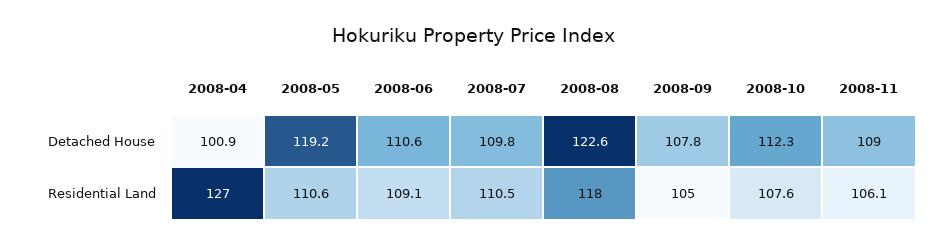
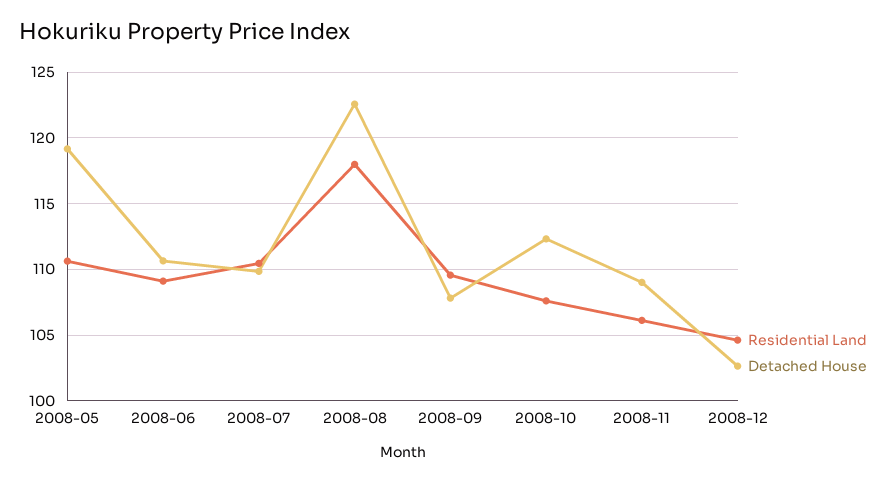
Detached House, 2008-04: 100.9 -> none
Residential Land, 2008-04: 127 -> none
Residential Land, 2008-09: 105 -> 109.5
Residential Land, 2008-12: none -> 104.5
Detached House, 2008-12: none -> 102.5

